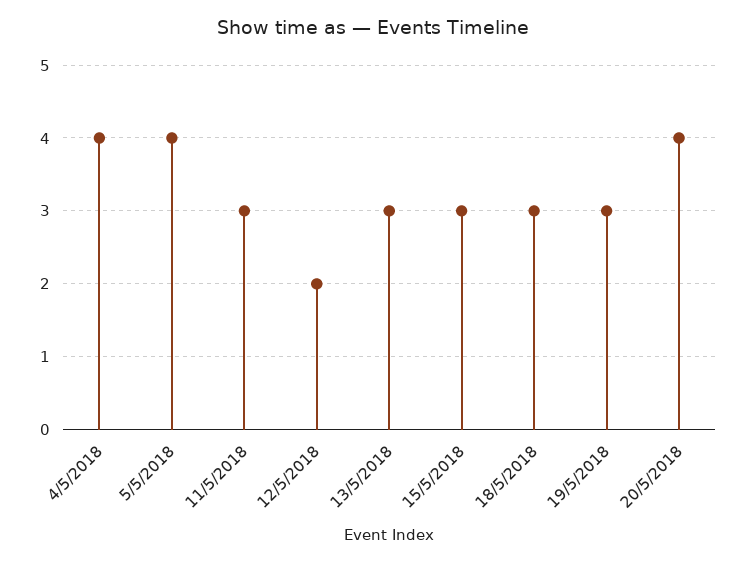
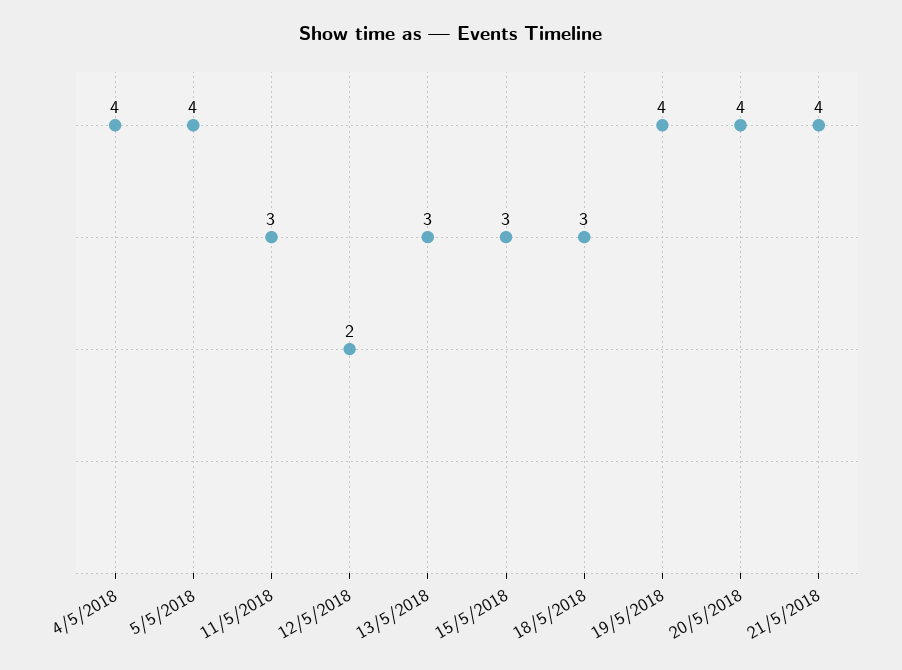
19/5/2018: 3 -> 4
21/5/2018: none -> 4

